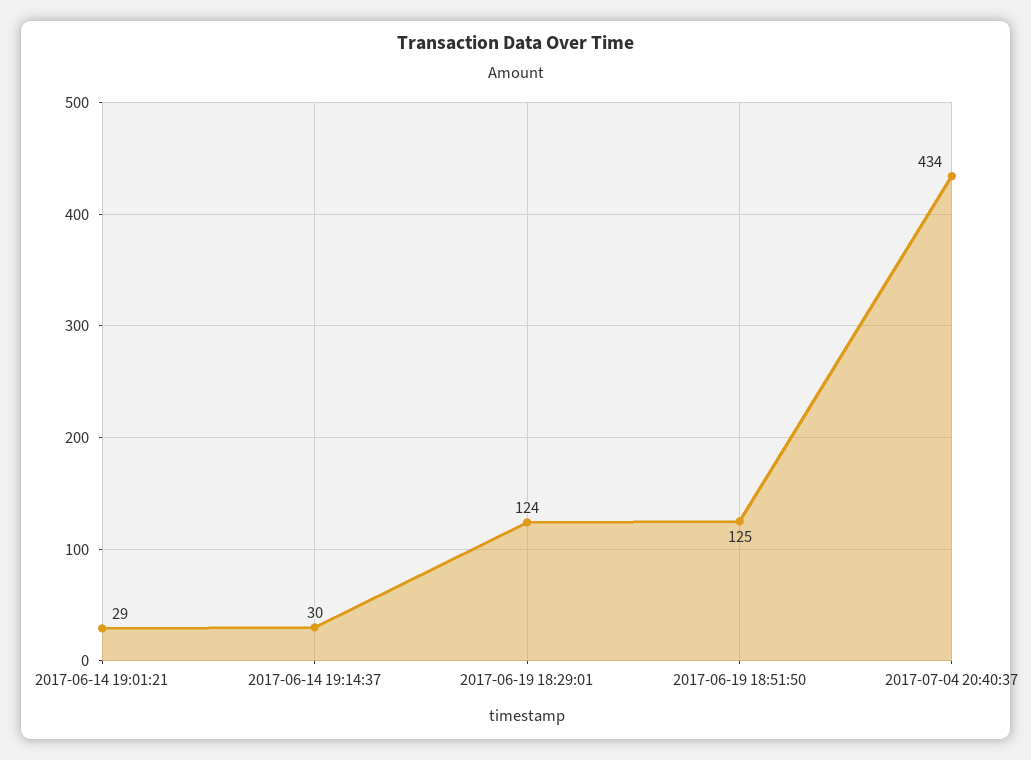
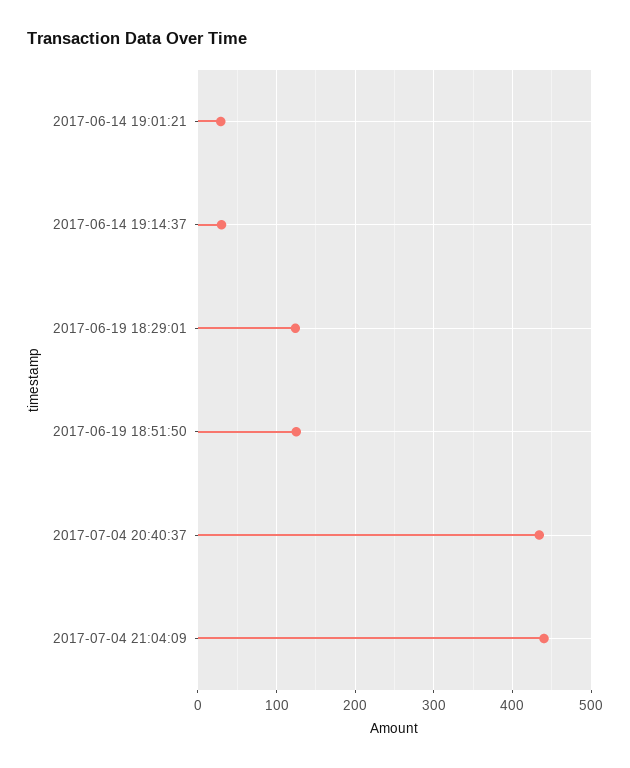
2017-07-04 21:04:09: none -> 440

